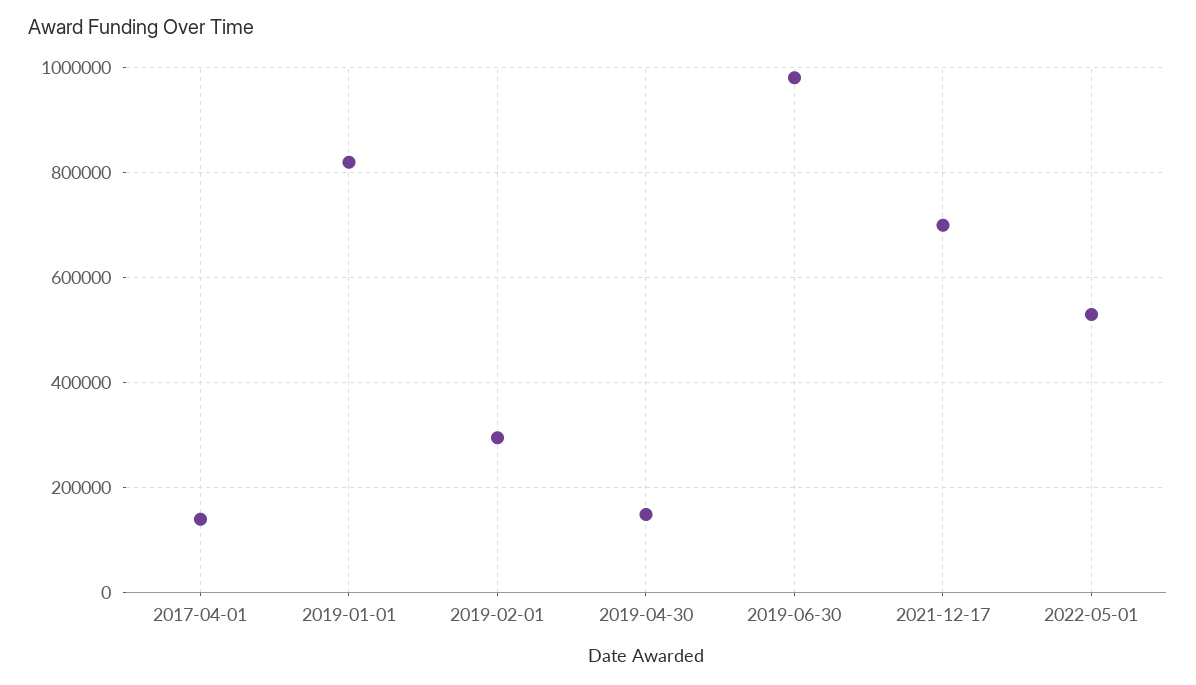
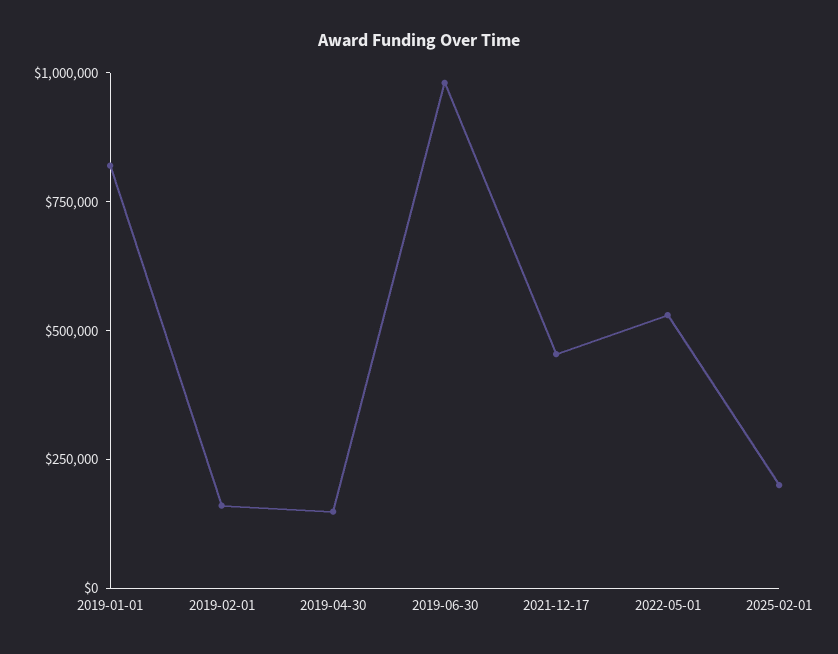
2017-04-01: 140000 -> none
2019-02-01: 300000 -> 150000
2021-12-17: 700000 -> 450000
2025-02-01: none -> 200000

